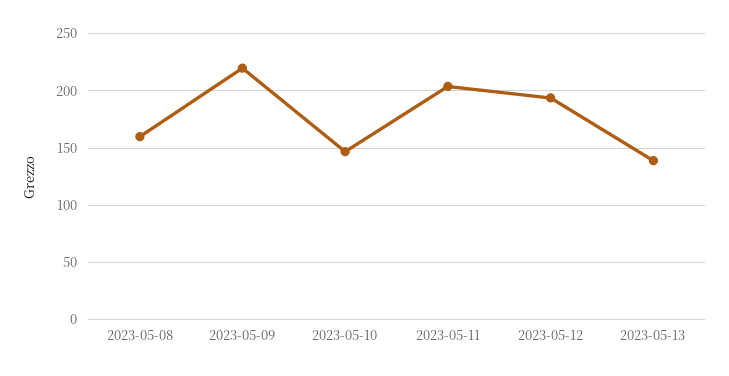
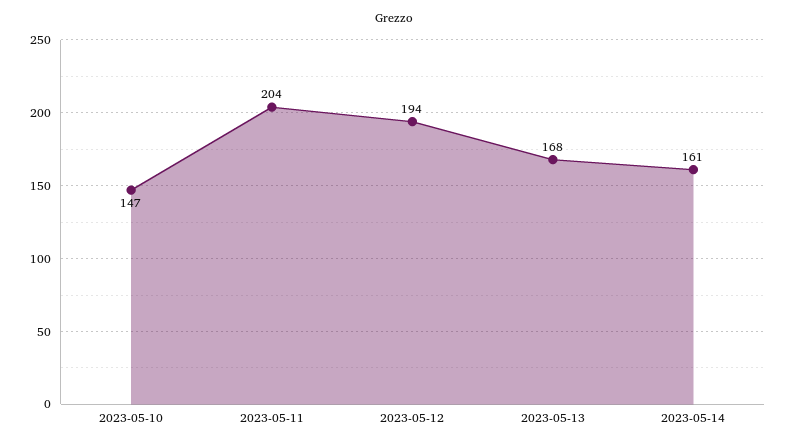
2023-05-08: 160 -> none
2023-05-09: 220 -> none
2023-05-13: 140 -> 168
2023-05-14: none -> 161

